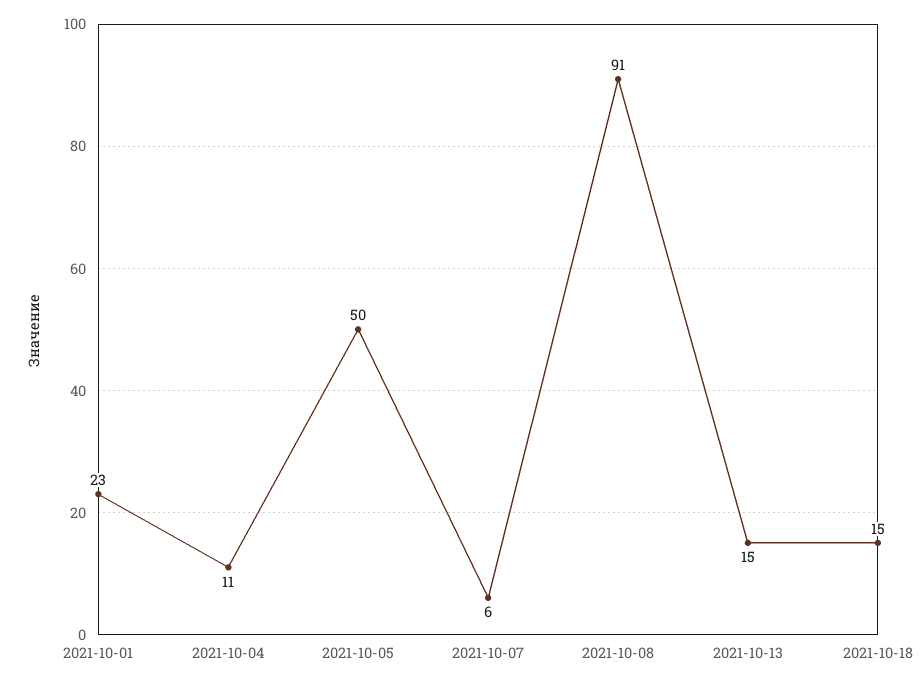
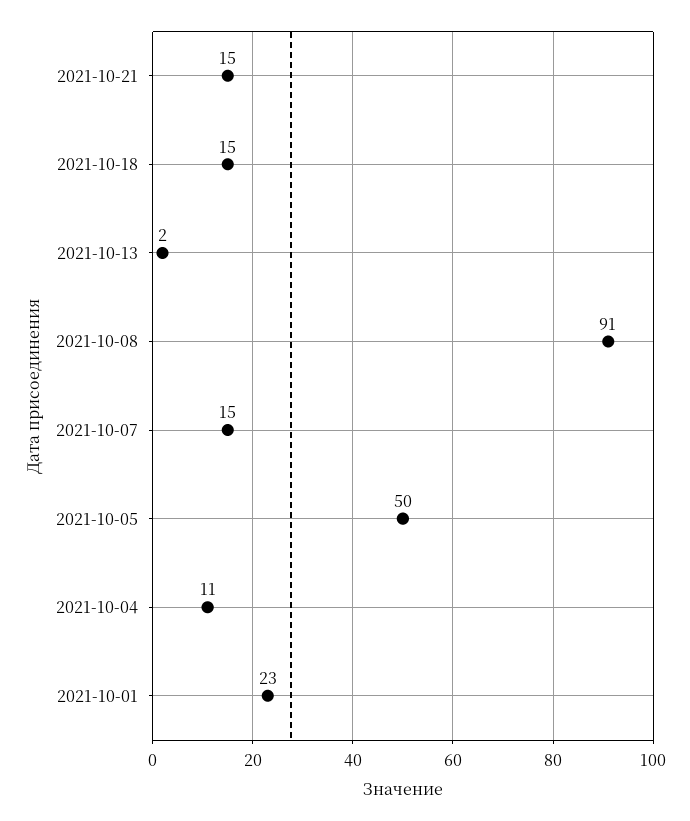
2021-10-07: 6 -> 15
2021-10-13: 15 -> 2
2021-10-21: none -> 15

